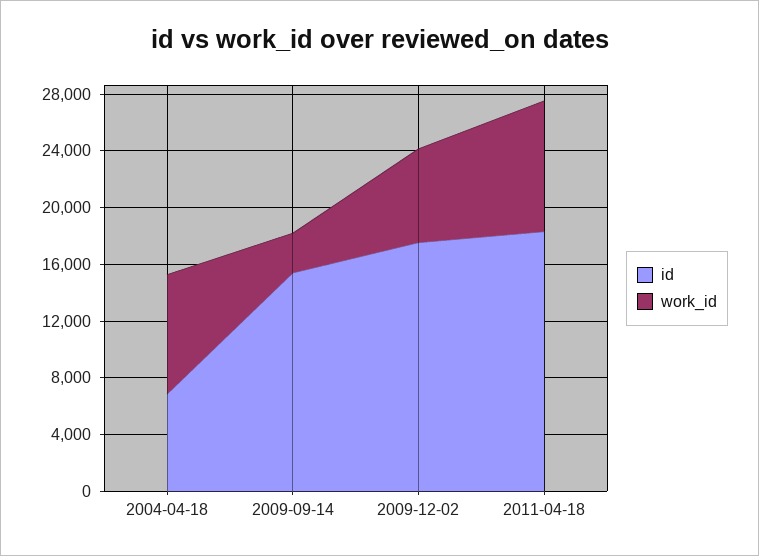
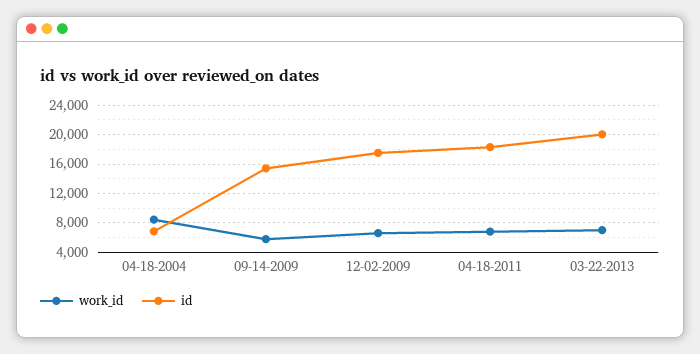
work_id, 2009-09-14: 3000 -> 6000
work_id, 2011-04-18: 9000 -> 7000
work_id, 03-22-2013: none -> 7000
id, 03-22-2013: none -> 20000

